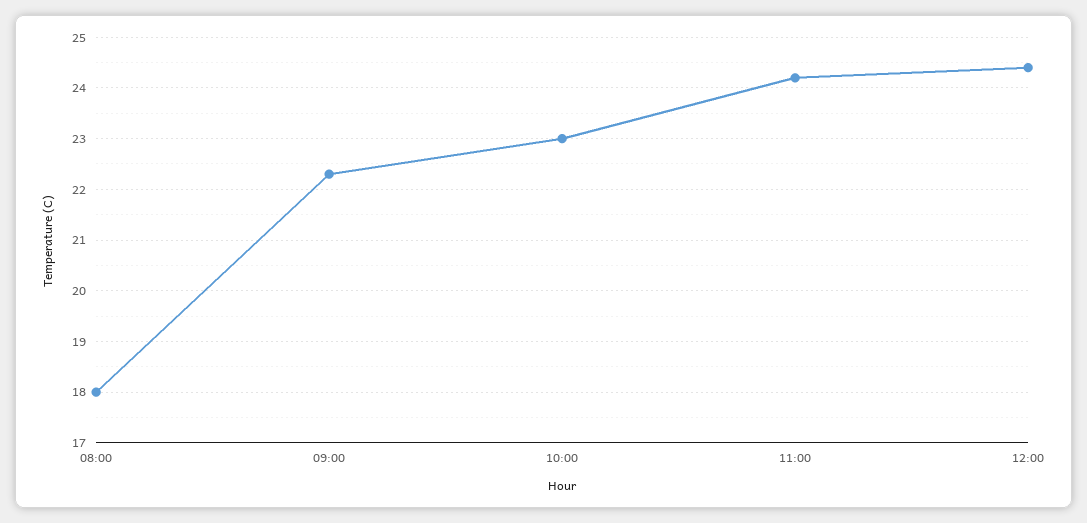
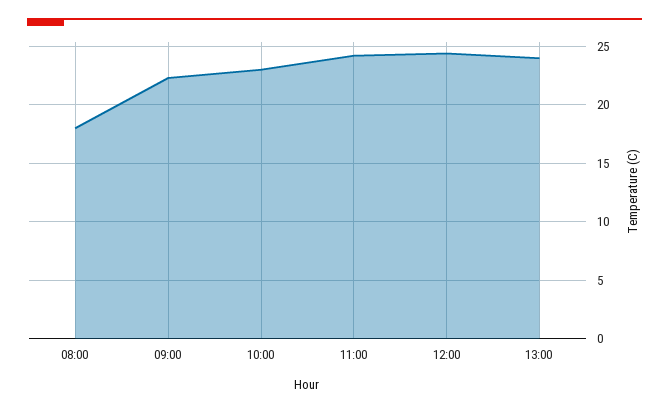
13:00: none -> 24

